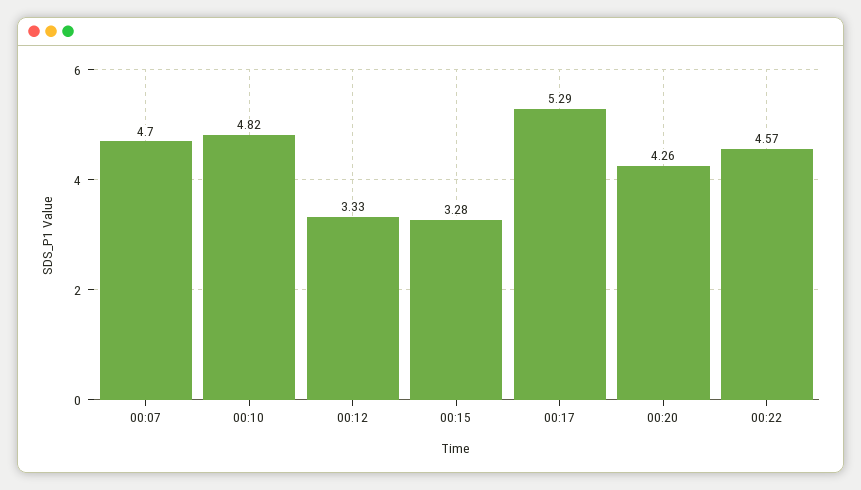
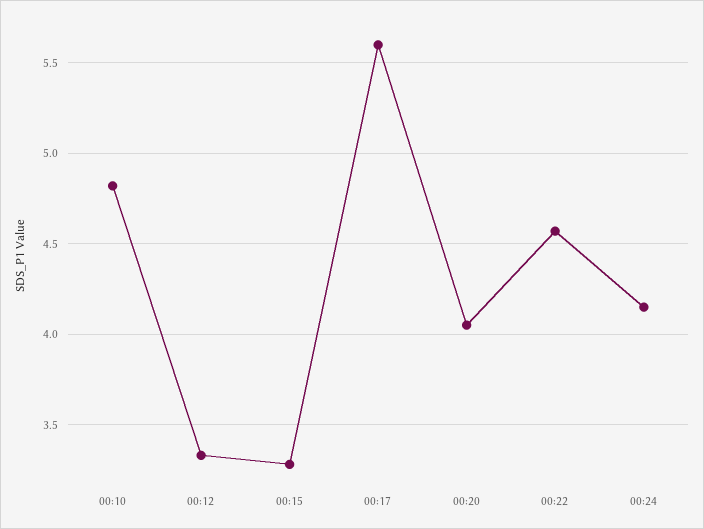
00:07: 4.7 -> none
00:17: 5.29 -> 5.6
00:20: 4.26 -> 4.05
00:24: none -> 4.15

